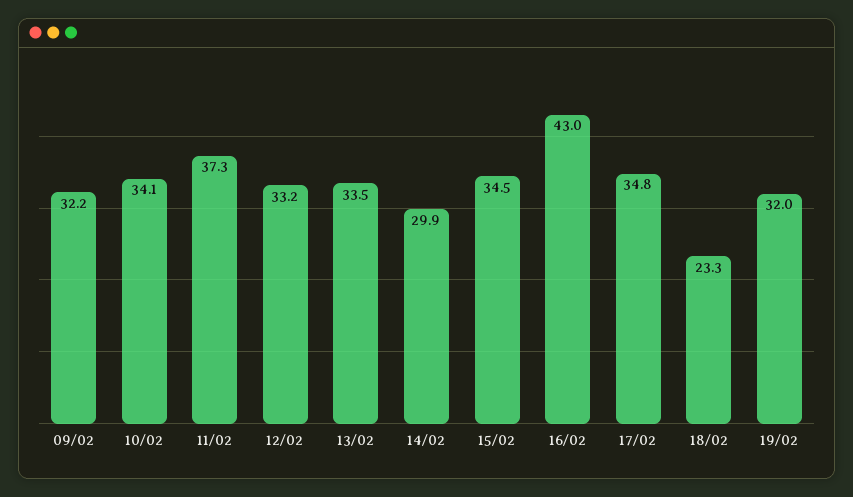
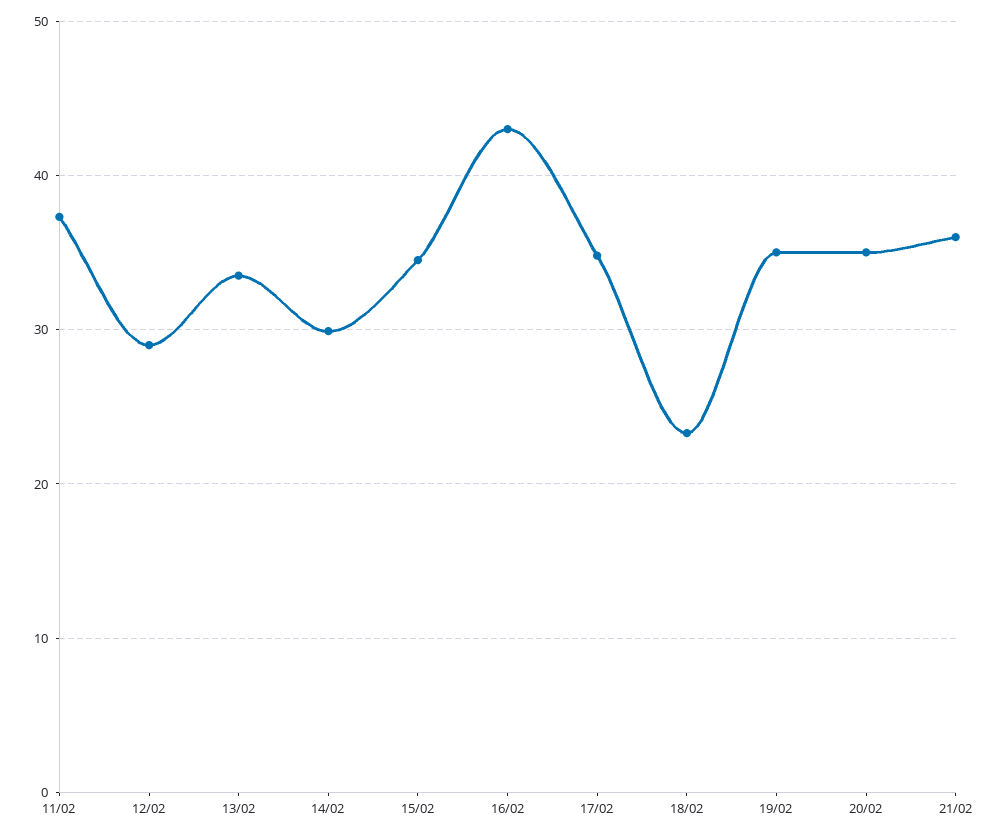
09/02: 32.2 -> none
10/02: 34.1 -> none
12/02: 33.2 -> 29
19/02: 32 -> 35
20/02: none -> 35
21/02: none -> 36

